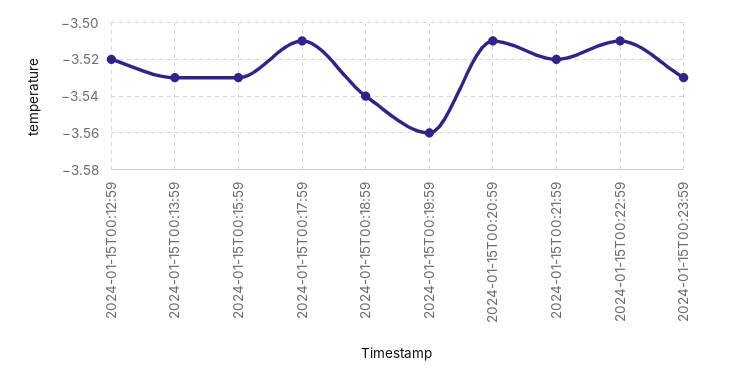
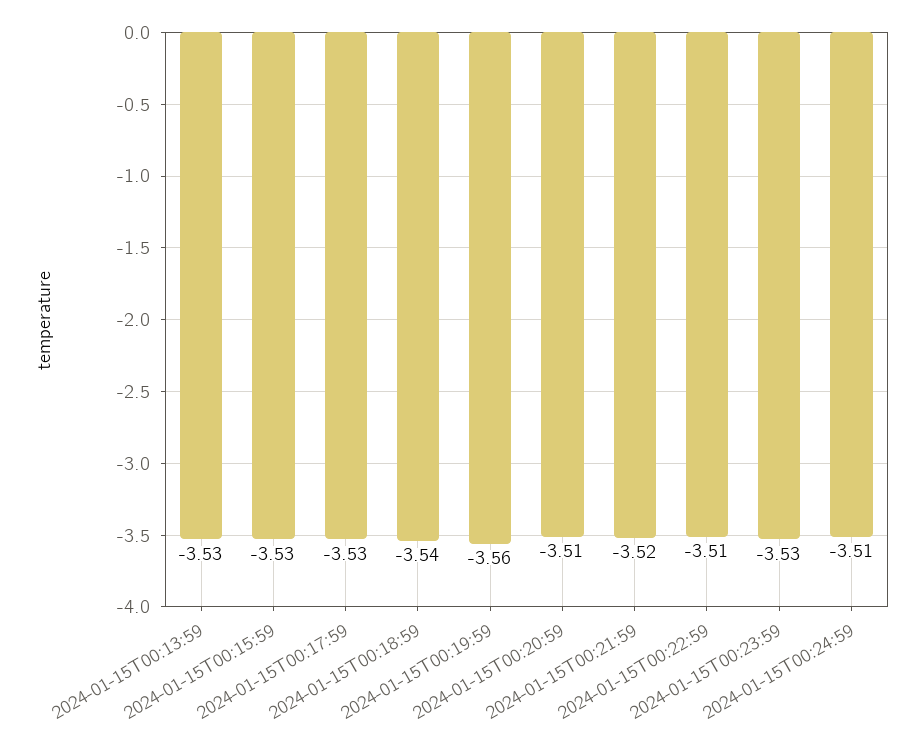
2024-01-15T00:12:59: -3.52 -> none
2024-01-15T00:17:59: -3.51 -> -3.53
2024-01-15T00:24:59: none -> -3.51

